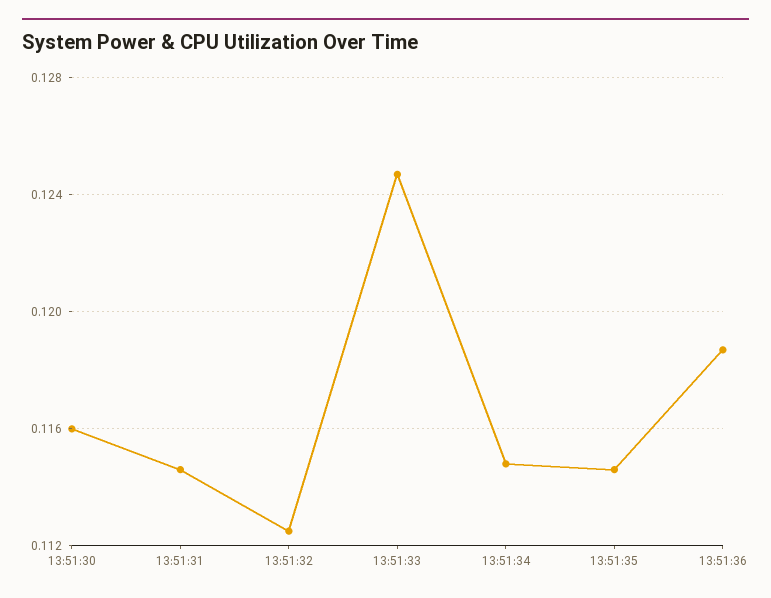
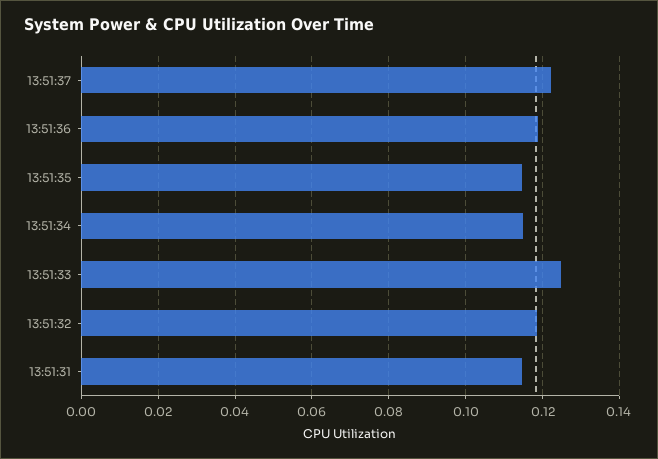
13:51:30: 0.116 -> none
13:51:32: 0.1125 -> 0.118
13:51:37: none -> 0.122

